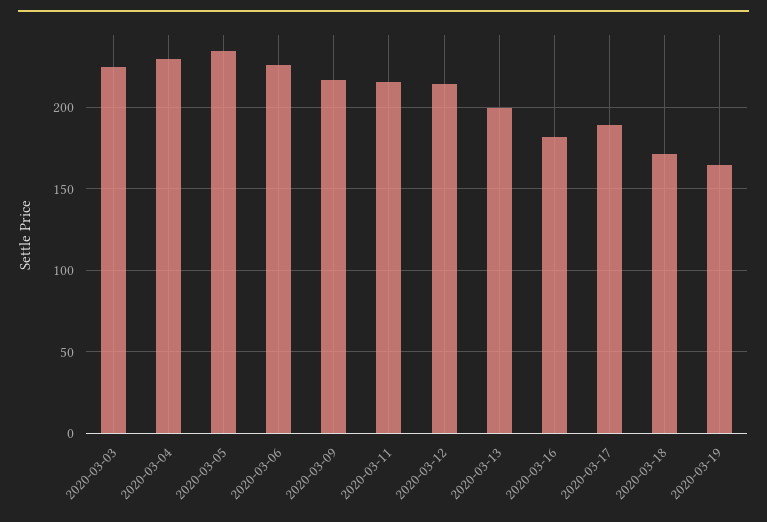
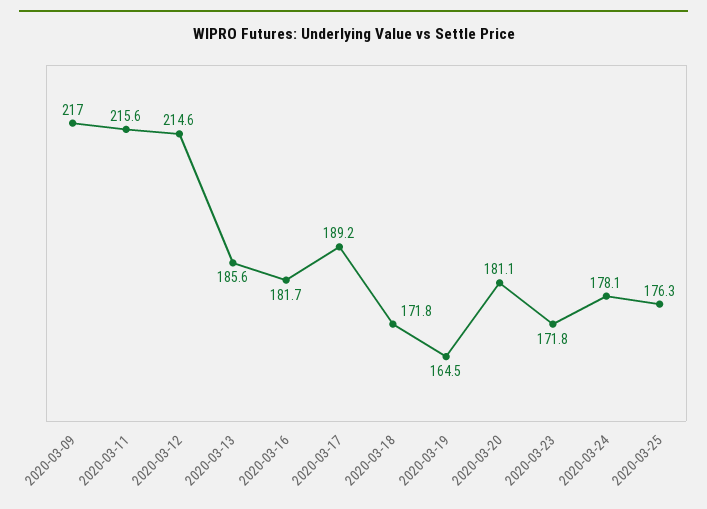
2020-03-03: 225 -> none
2020-03-04: 230 -> none
2020-03-05: 235 -> none
2020-03-06: 225 -> none
2020-03-13: 200 -> 185.6
2020-03-20: none -> 181.1
2020-03-23: none -> 171.8
2020-03-24: none -> 178.1
2020-03-25: none -> 176.3

